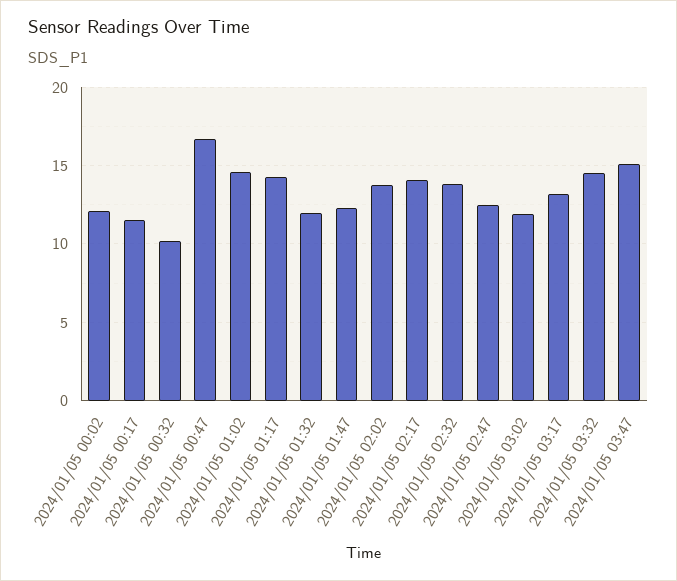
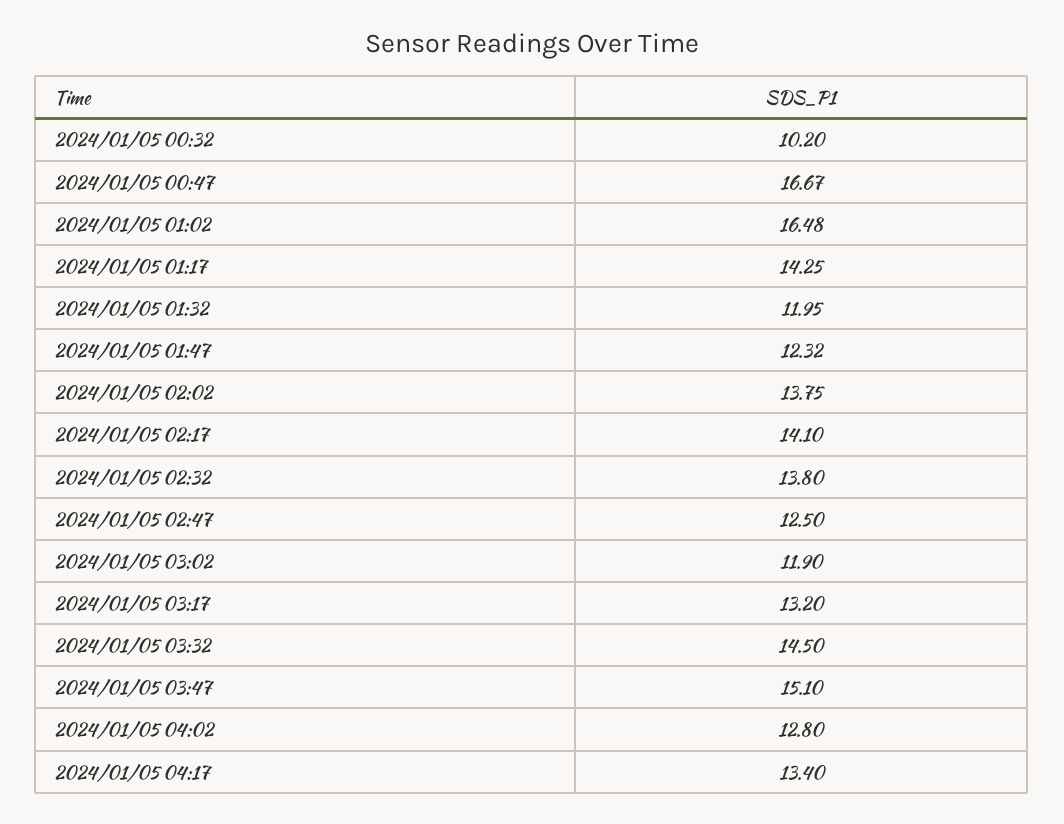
2024/01/05 00:02: 12 -> none
2024/01/05 00:17: 11.5 -> none
2024/01/05 01:02: 14.5 -> 16.48
2024/01/05 04:02: none -> 12.8
2024/01/05 04:17: none -> 13.4

